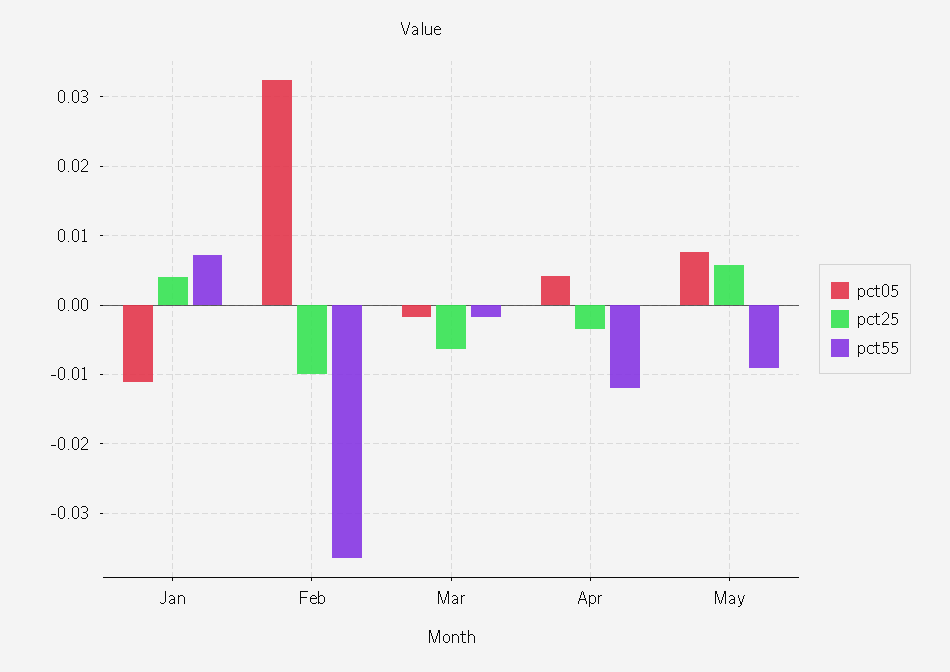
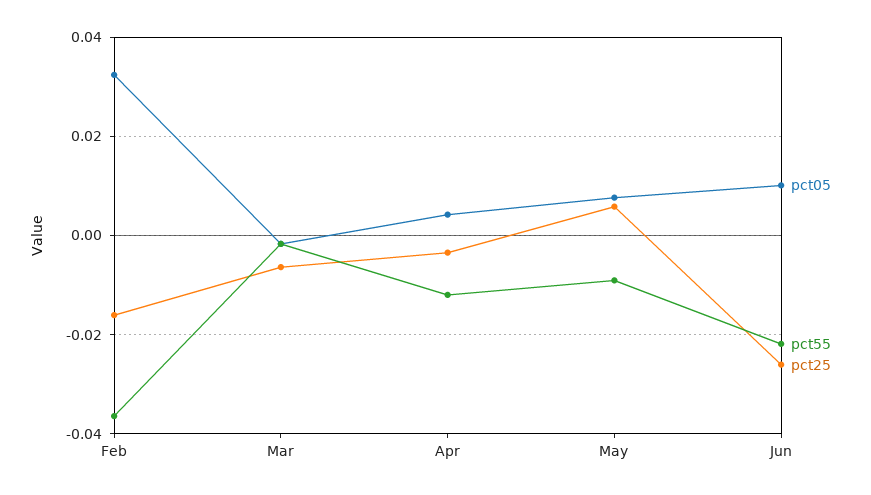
pct05, Jan: -0.011 -> none
pct25, Jan: 0.004 -> none
pct55, Jan: 0.007 -> none
pct25, Feb: -0.01 -> -0.016
pct05, Jun: none -> 0.01
pct55, Jun: none -> -0.022
pct25, Jun: none -> -0.026

